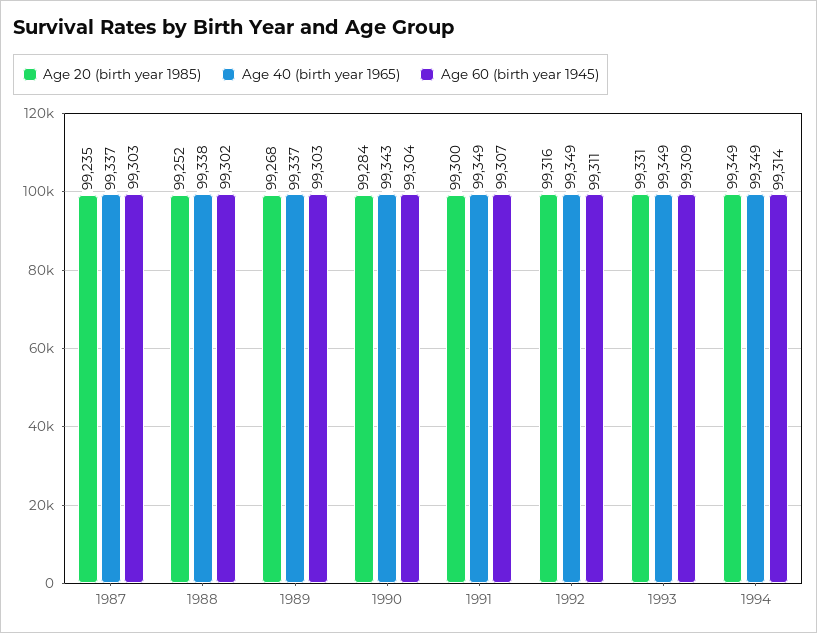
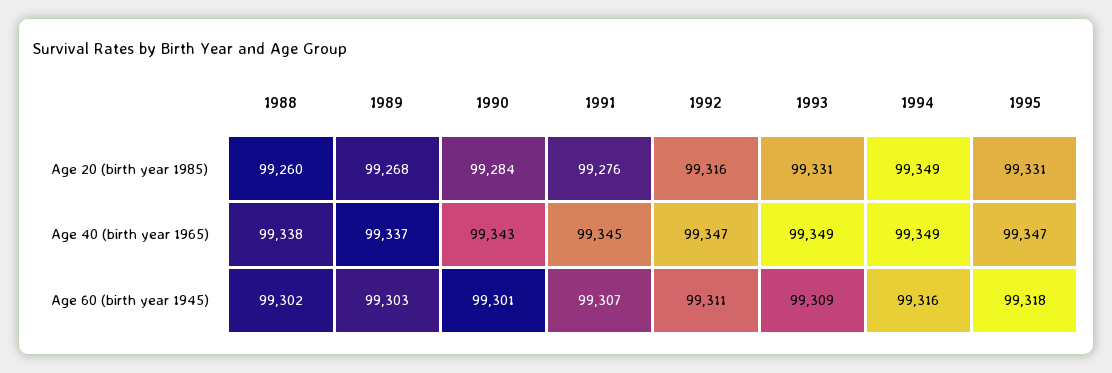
Age 20 (birth year 1985), 1987: 99235 -> none
Age 40 (birth year 1965), 1987: 99337 -> none
Age 60 (birth year 1945), 1987: 99303 -> none
Age 20 (birth year 1985), 1988: 99252 -> 99260
Age 60 (birth year 1945), 1990: 99304 -> 99301
Age 20 (birth year 1985), 1991: 99300 -> 99276
Age 40 (birth year 1965), 1991: 99349 -> 99345
Age 40 (birth year 1965), 1992: 99349 -> 99347
Age 60 (birth year 1945), 1994: 99314 -> 99316
Age 20 (birth year 1985), 1995: none -> 99331
Age 40 (birth year 1965), 1995: none -> 99347
Age 60 (birth year 1945), 1995: none -> 99318

